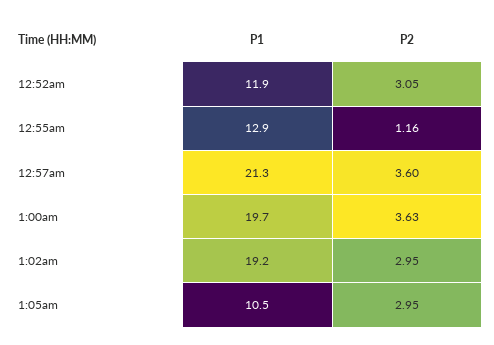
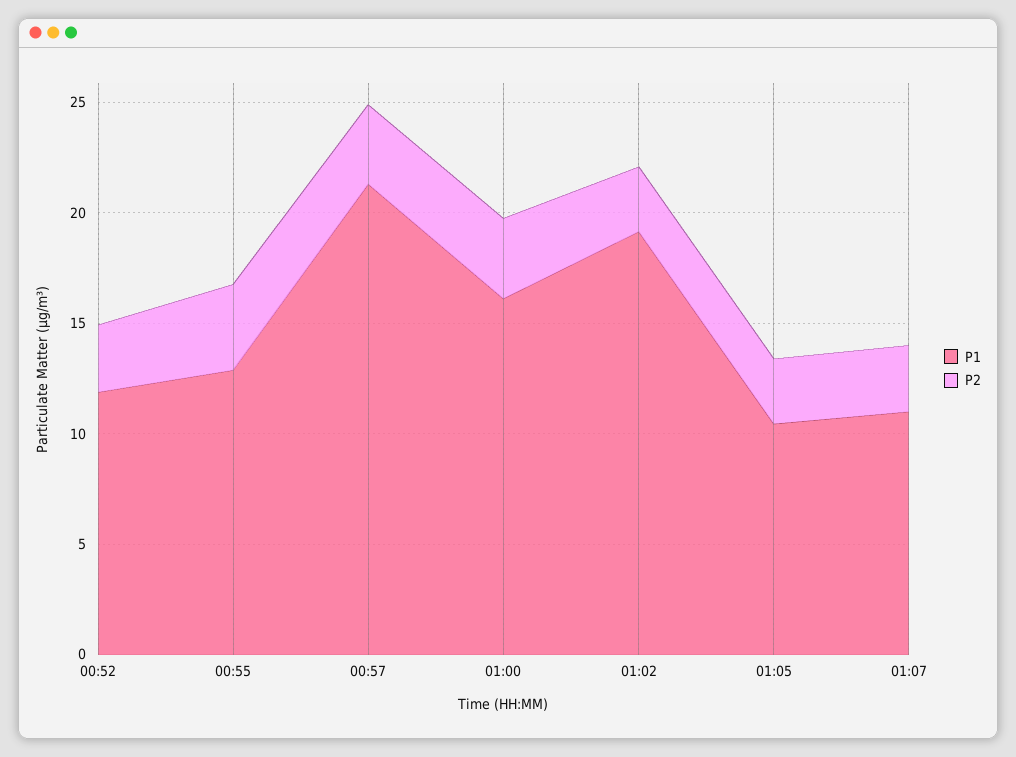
P2, 12:55am: 1.16 -> 4
P1, 1:00am: 19.7 -> 16
P1, 01:07: none -> 11
P2, 01:07: none -> 3

